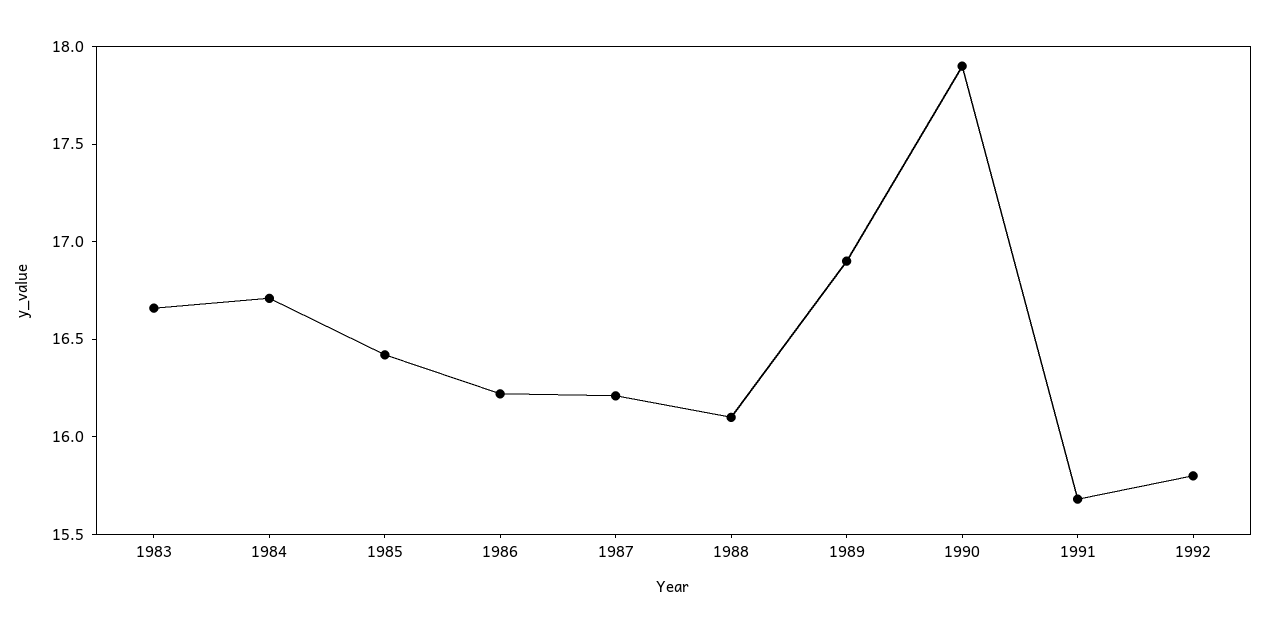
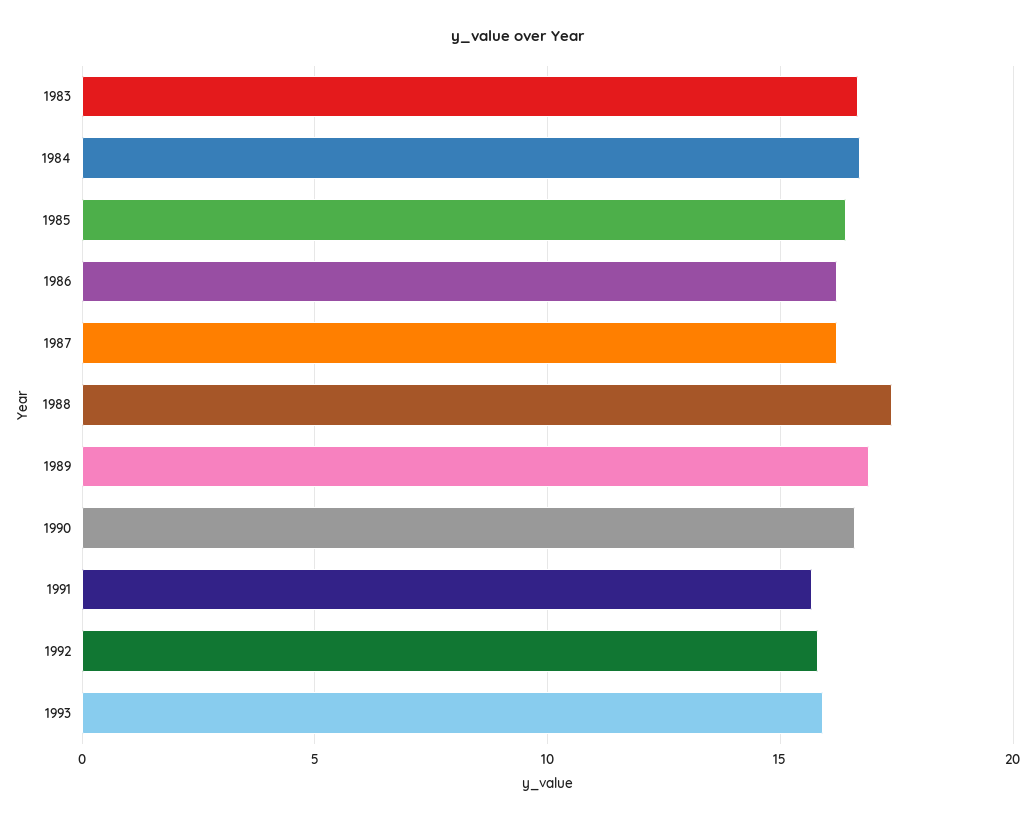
1988: 16.1 -> 17.5
1990: 17.9 -> 16.5
1993: none -> 16

